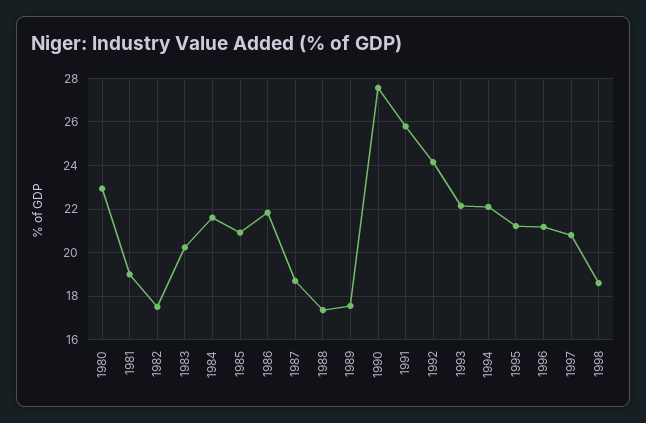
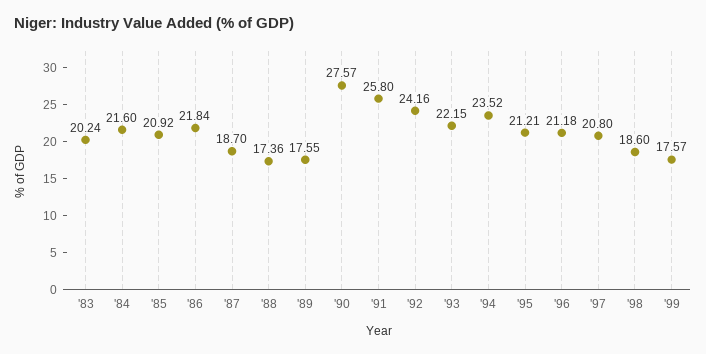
1980: 23 -> none
1981: 19 -> none
1982: 17.5 -> none
1994: 22 -> 23.52
'99: none -> 17.57

